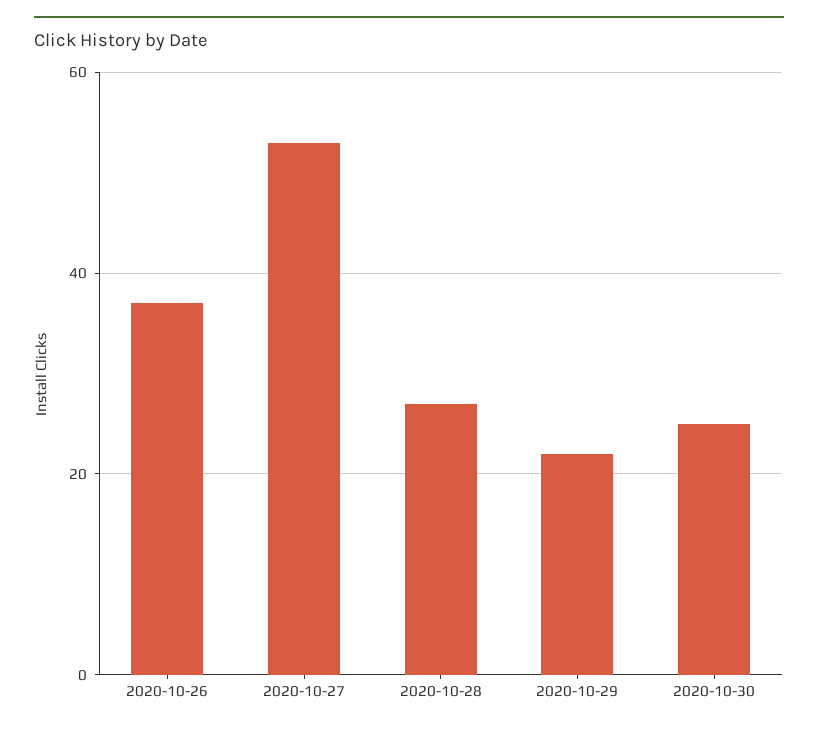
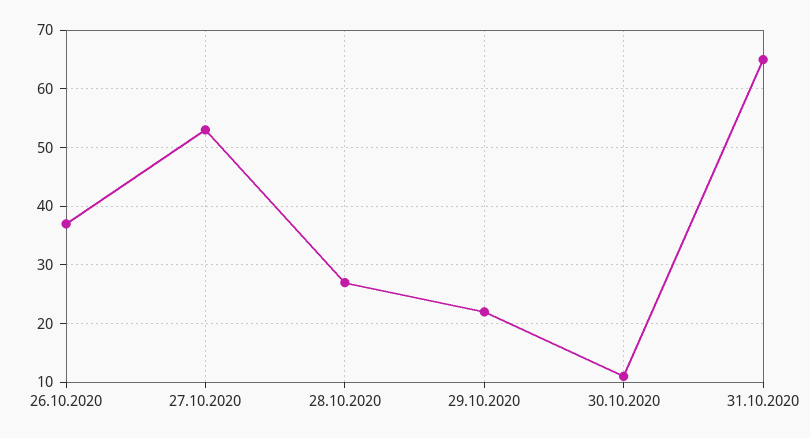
2020-10-30: 25 -> 10
31.10.2020: none -> 65

